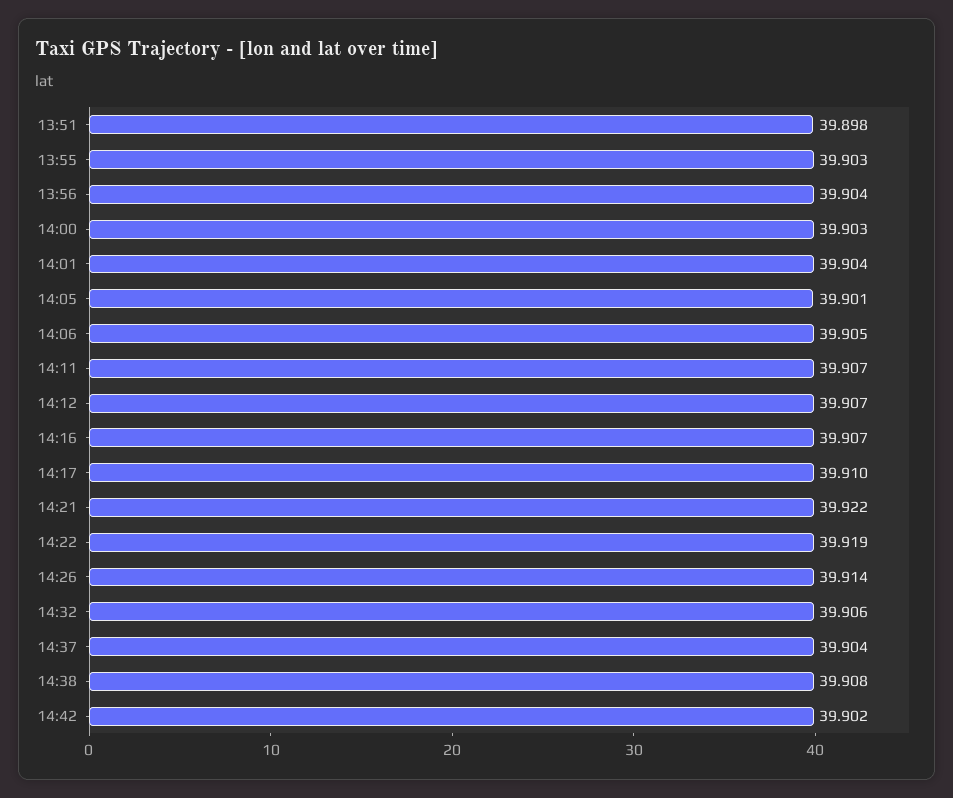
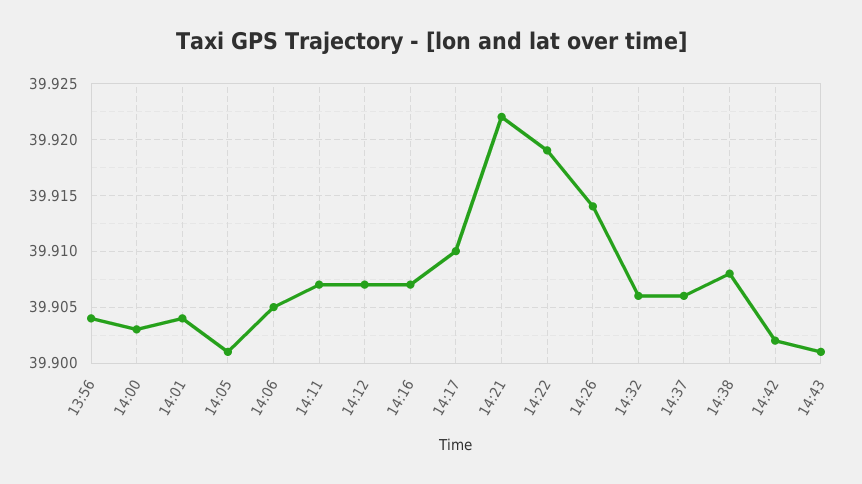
13:51: 39.898 -> none
13:55: 39.903 -> none
14:37: 39.904 -> 39.906
14:43: none -> 39.901

